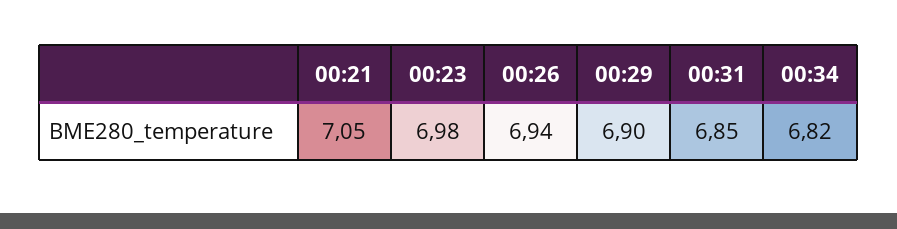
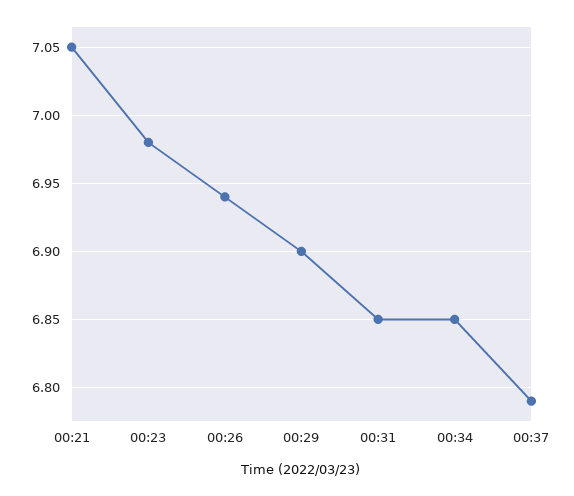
00:34: 6.82 -> 6.85
00:37: none -> 6.79

